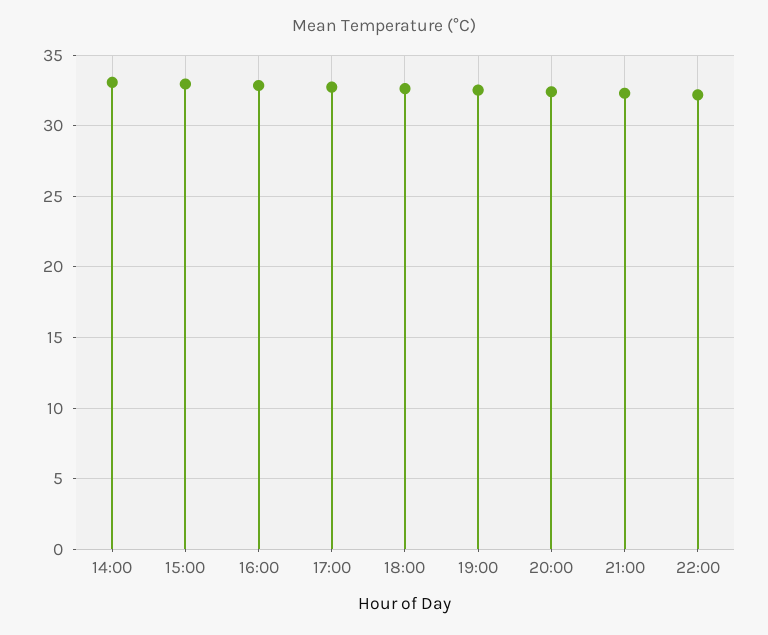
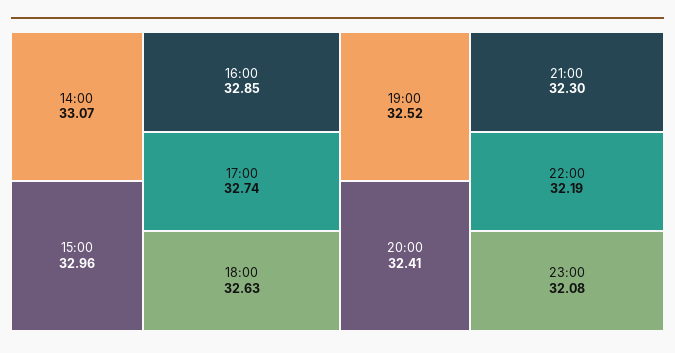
23:00: none -> 32.08

